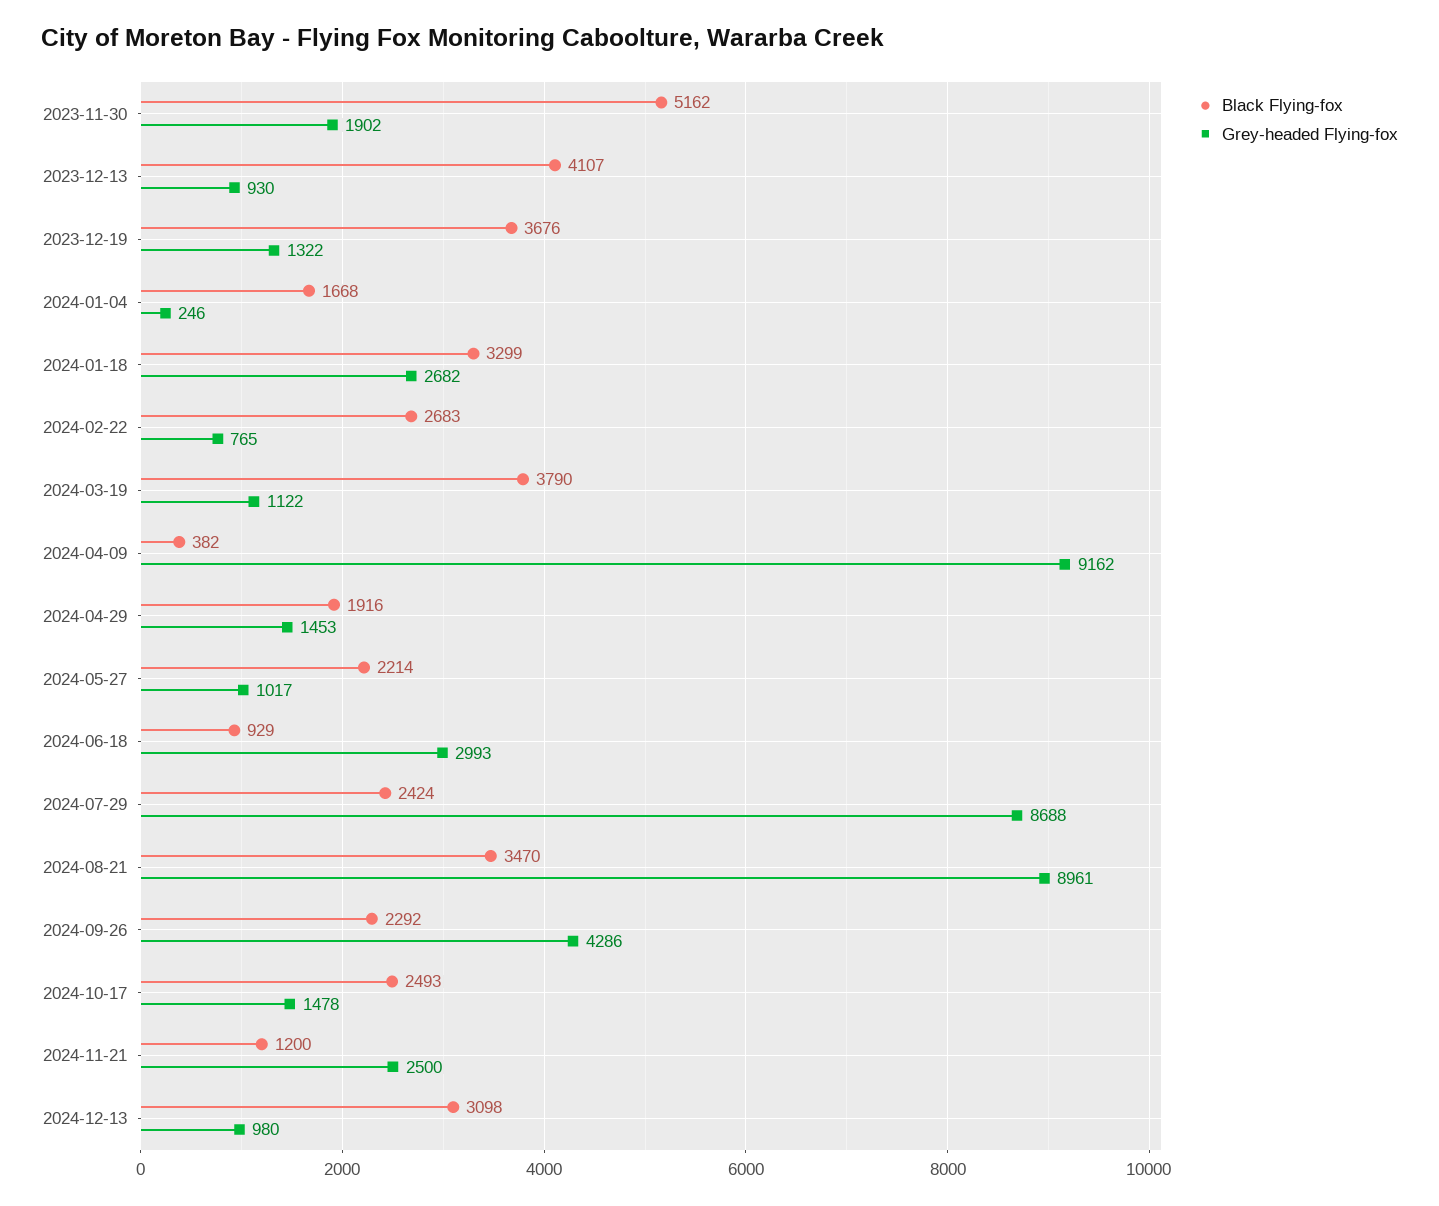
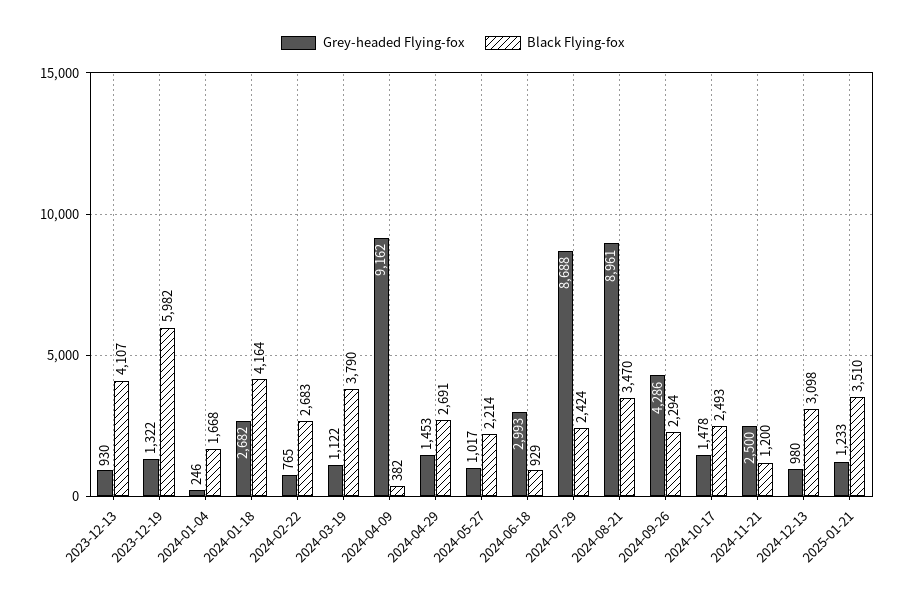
Black Flying-fox, 2023-11-30: 5162 -> none
Grey-headed Flying-fox, 2023-11-30: 1902 -> none
Black Flying-fox, 2023-12-19: 3676 -> 5982
Black Flying-fox, 2024-01-18: 3299 -> 4164
Black Flying-fox, 2024-04-29: 1916 -> 2691
Black Flying-fox, 2024-09-26: 2292 -> 2294
Grey-headed Flying-fox, 2025-01-21: none -> 1233
Black Flying-fox, 2025-01-21: none -> 3510

